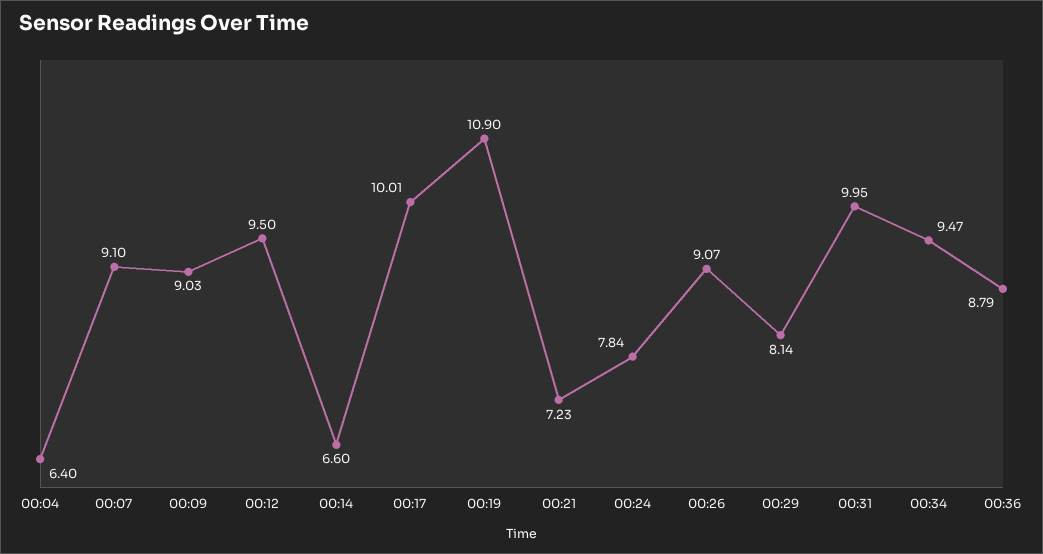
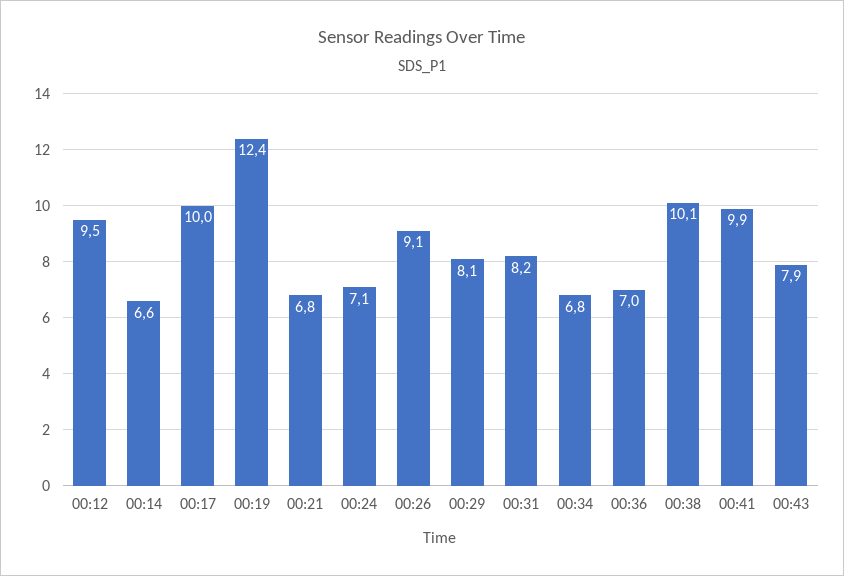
00:04: 6.4 -> none
00:07: 9.1 -> none
00:09: 9.03 -> none
00:19: 10.9 -> 12.4
00:21: 7.23 -> 6.8
00:24: 7.84 -> 7.1
00:31: 9.95 -> 8.2
00:34: 9.47 -> 6.8
00:36: 8.79 -> 7
00:38: none -> 10.1
00:41: none -> 9.9
00:43: none -> 7.9

